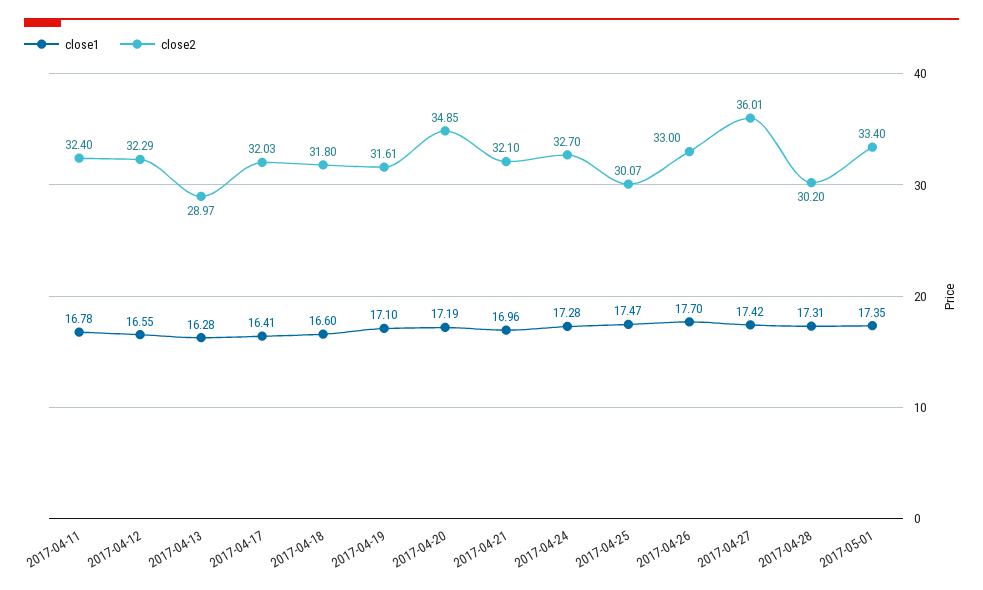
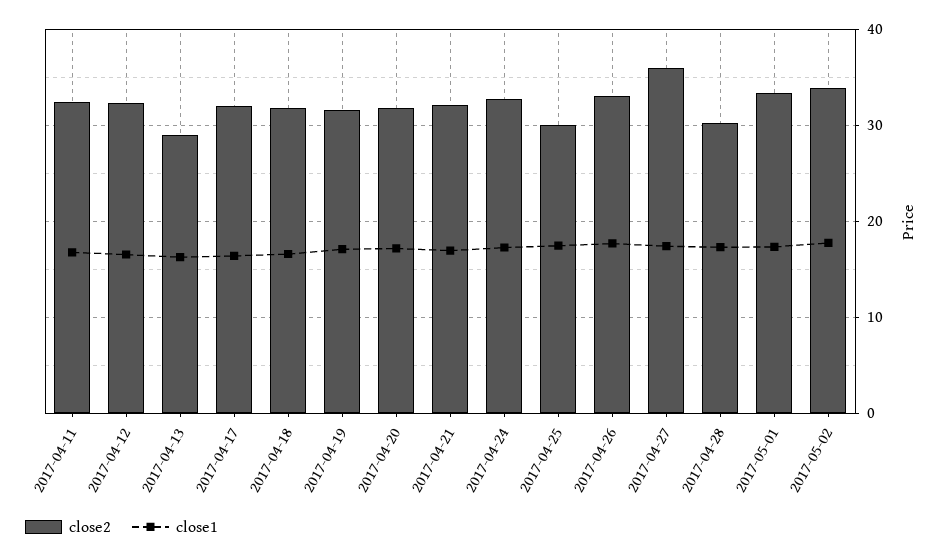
close2, 2017-04-20: 34.85 -> 32
close2, 2017-05-02: none -> 34
close1, 2017-05-02: none -> 18

